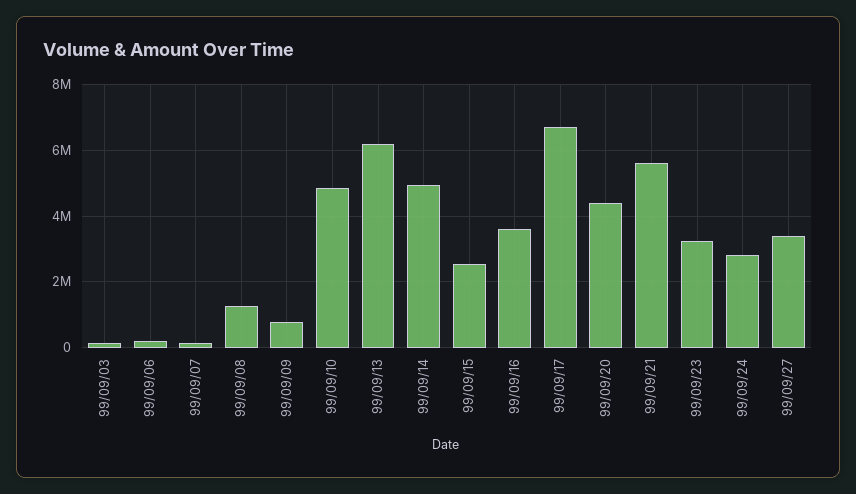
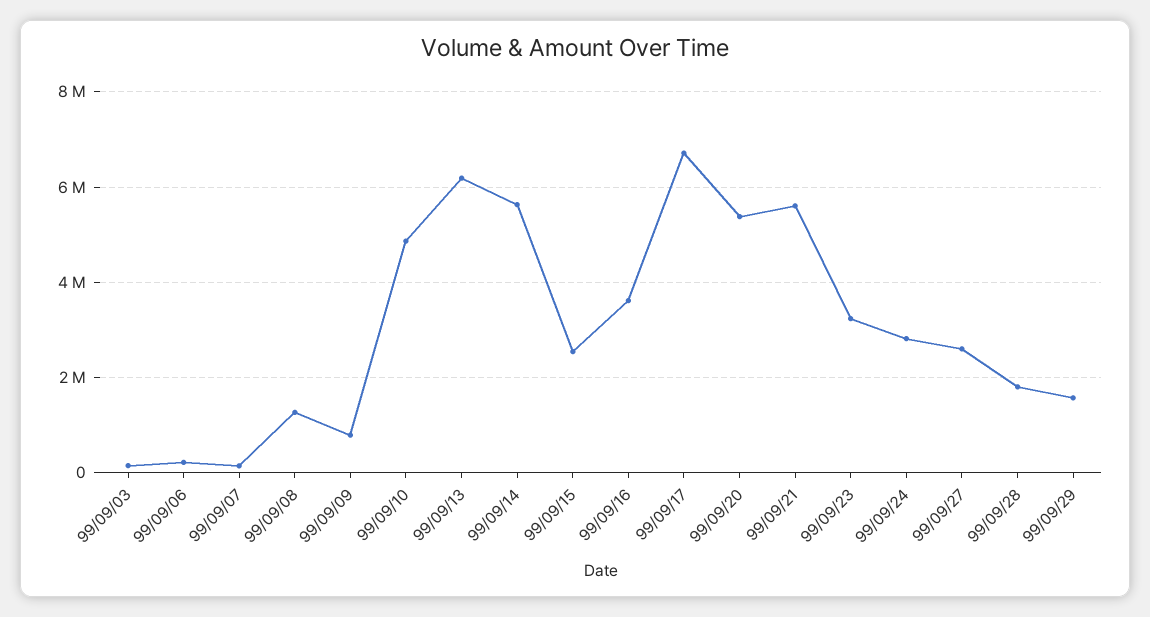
99/09/14: 5000000 -> 5600000
99/09/20: 4400000 -> 5400000
99/09/27: 3400000 -> 2600000
99/09/28: none -> 1800000
99/09/29: none -> 1600000

